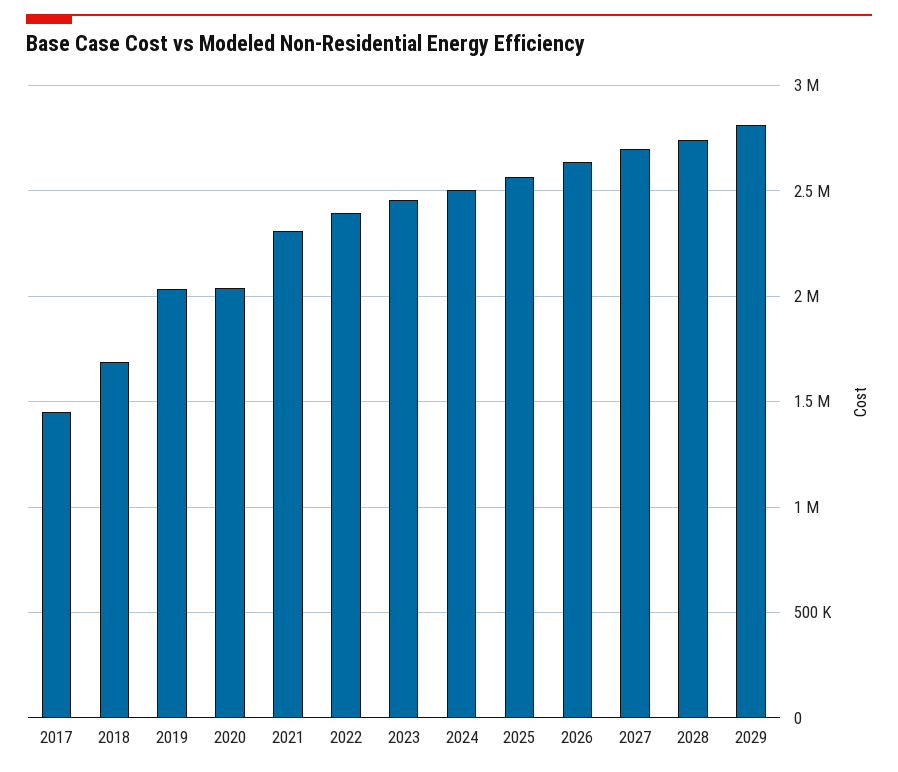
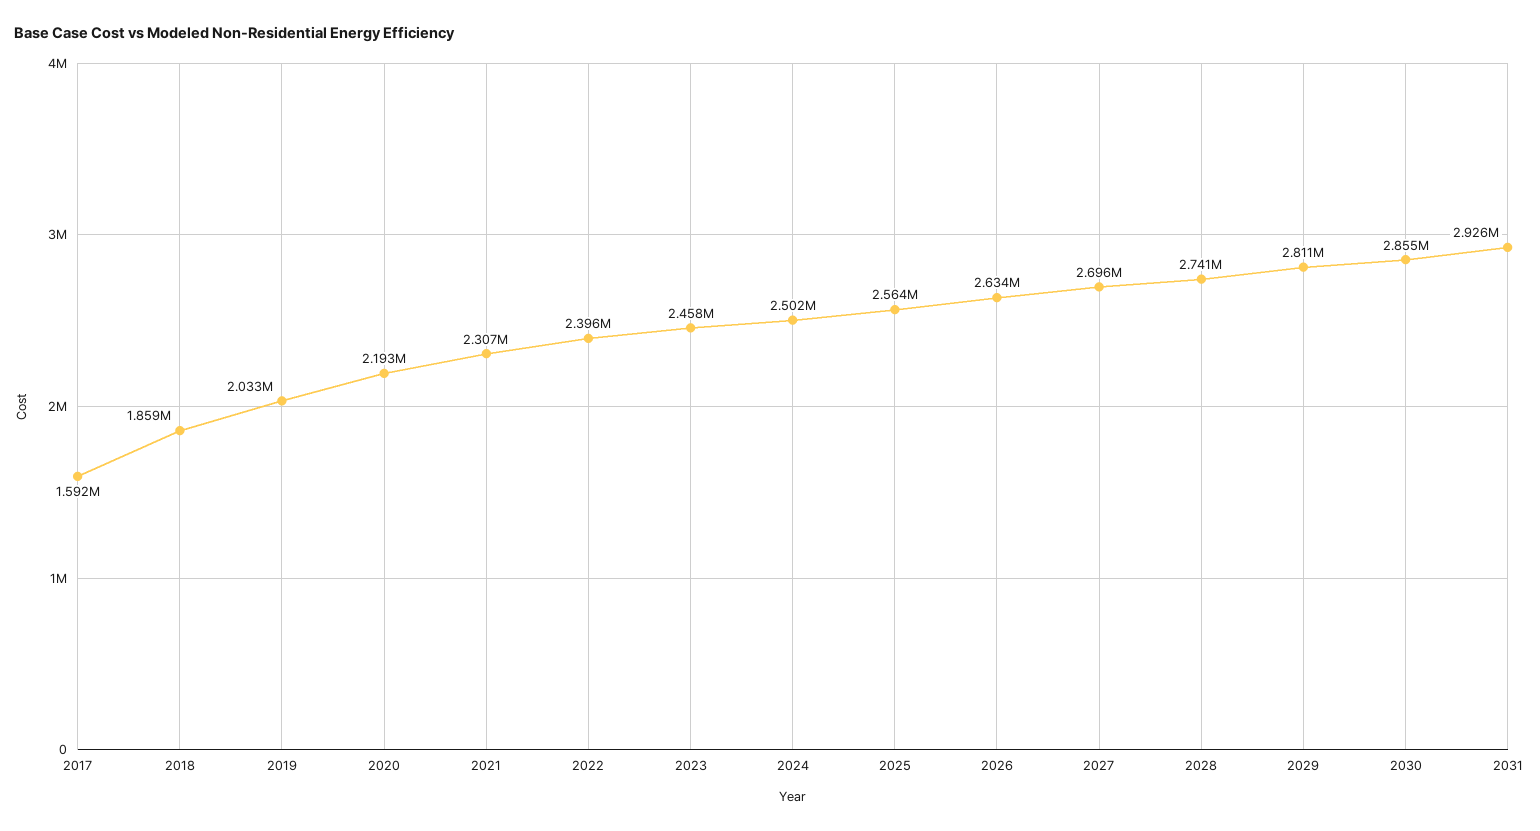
2017: 1450000 -> 1592000
2018: 1700000 -> 1859000
2020: 2050000 -> 2193000
2030: none -> 2855000
2031: none -> 2926000

